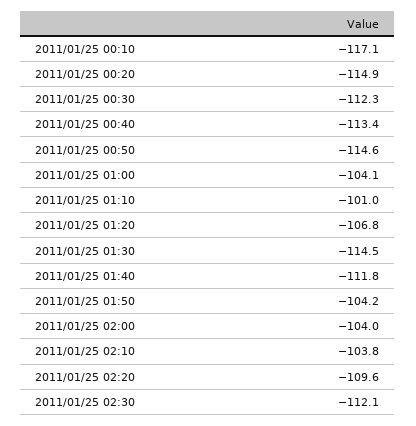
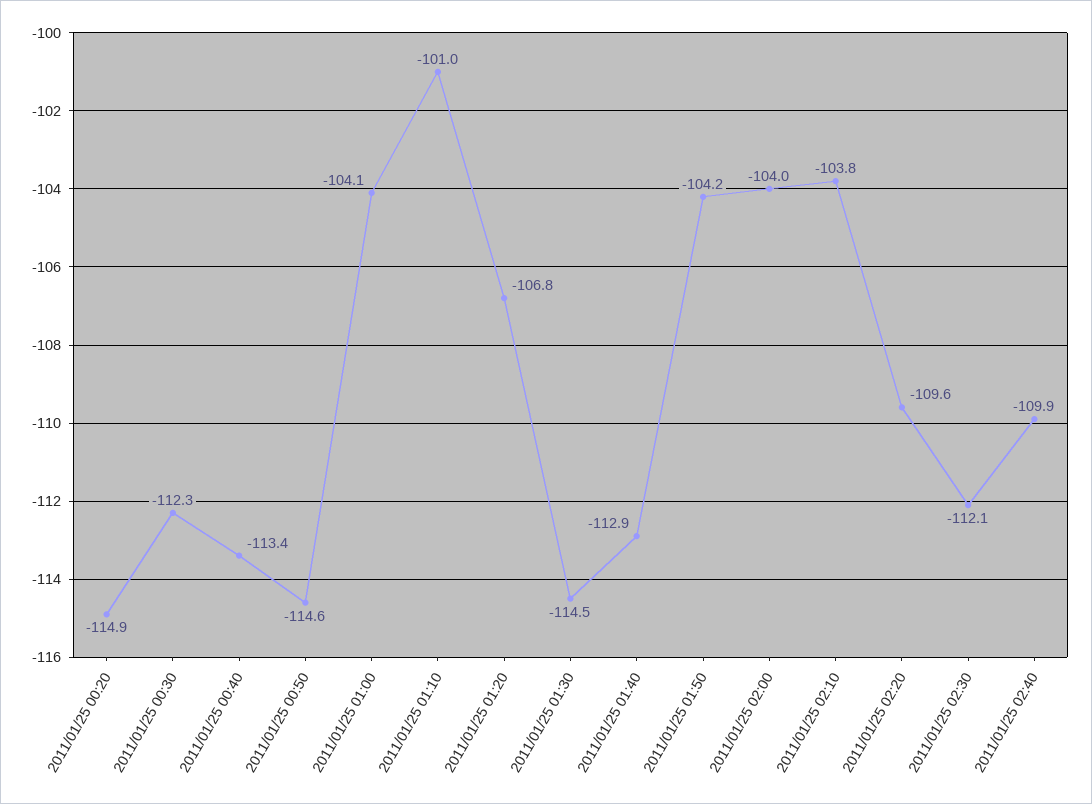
2011/01/25 00:10: -117.1 -> none
2011/01/25 01:40: -111.8 -> -112.9
2011/01/25 02:40: none -> -109.9

